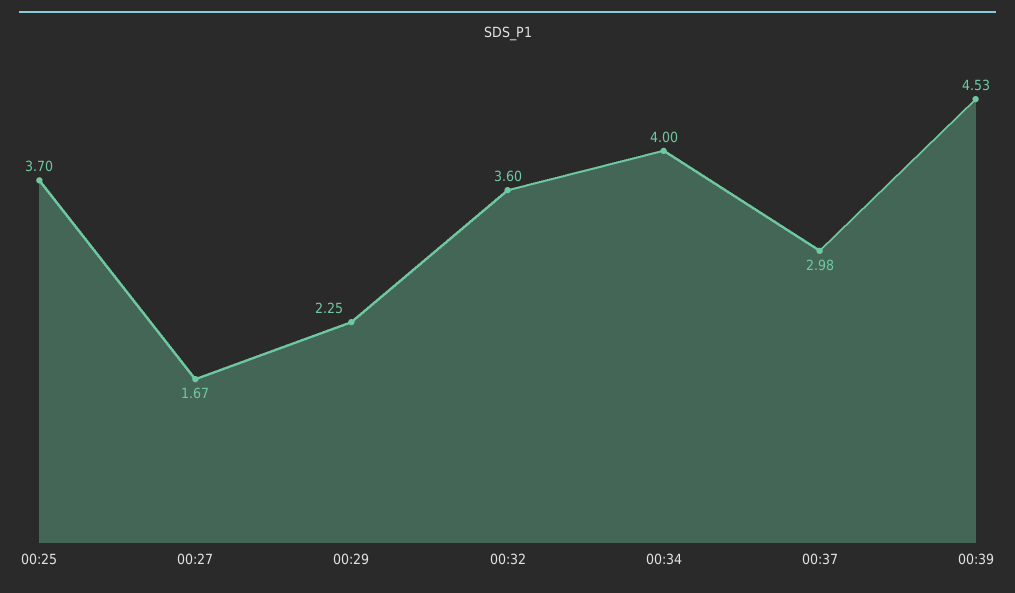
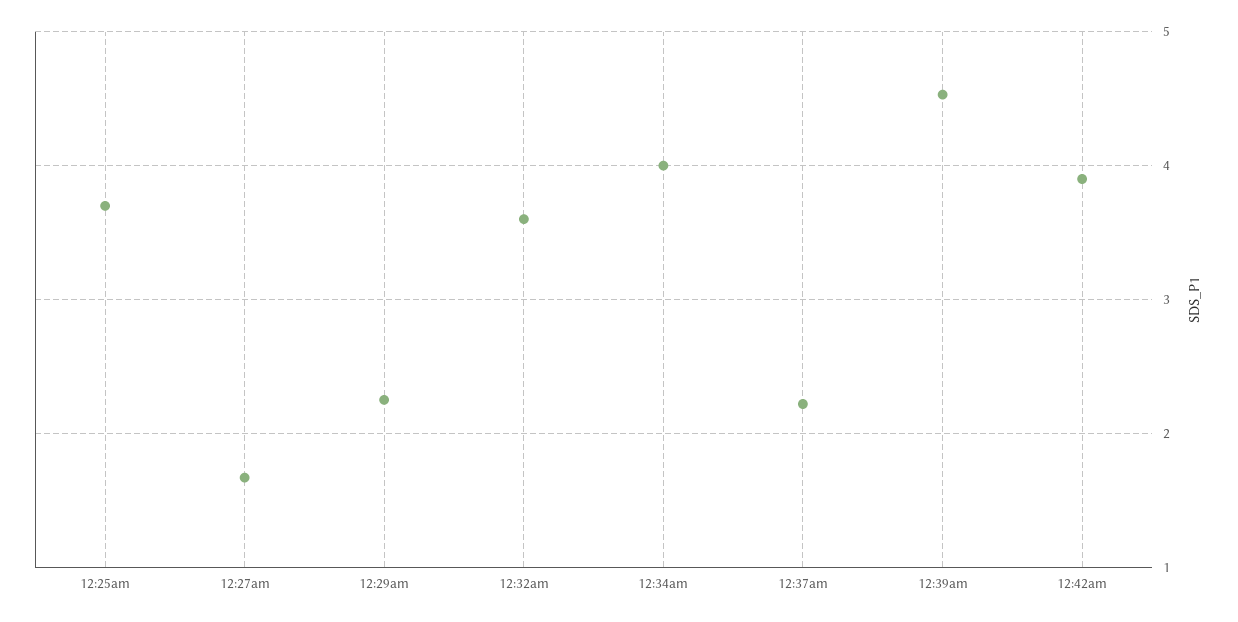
00:37: 2.98 -> 2.2
12:42am: none -> 3.9

